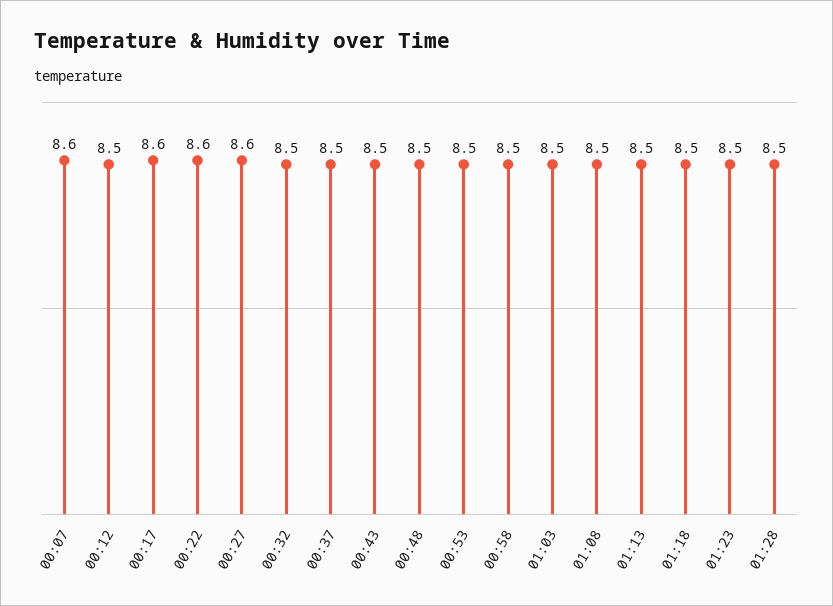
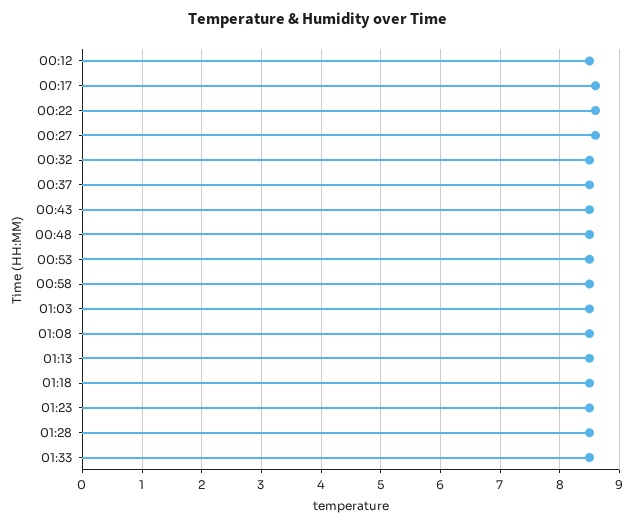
00:07: 8.6 -> none
01:33: none -> 8.5

